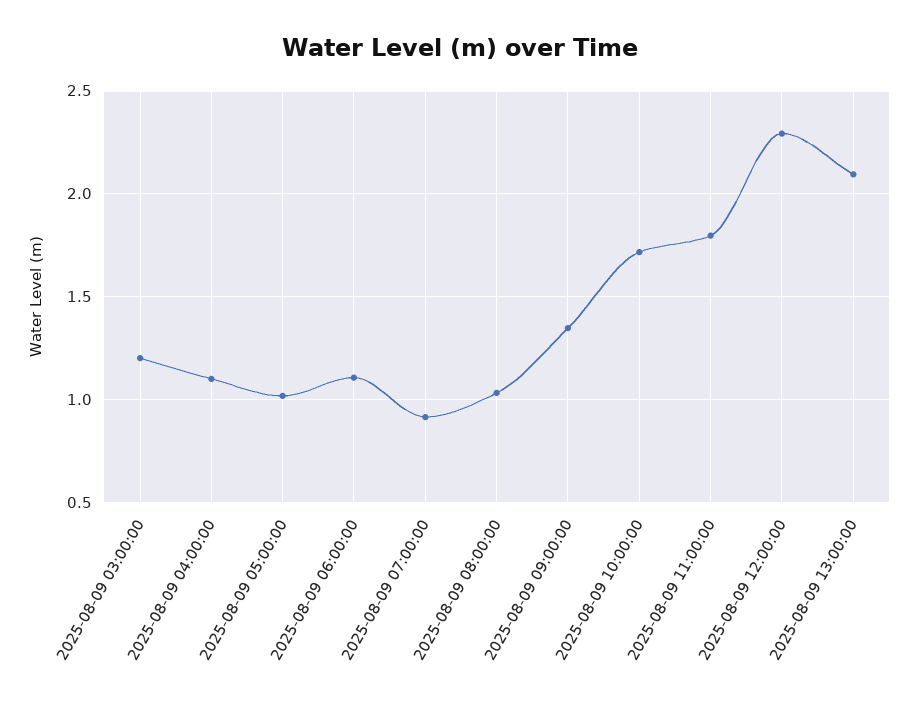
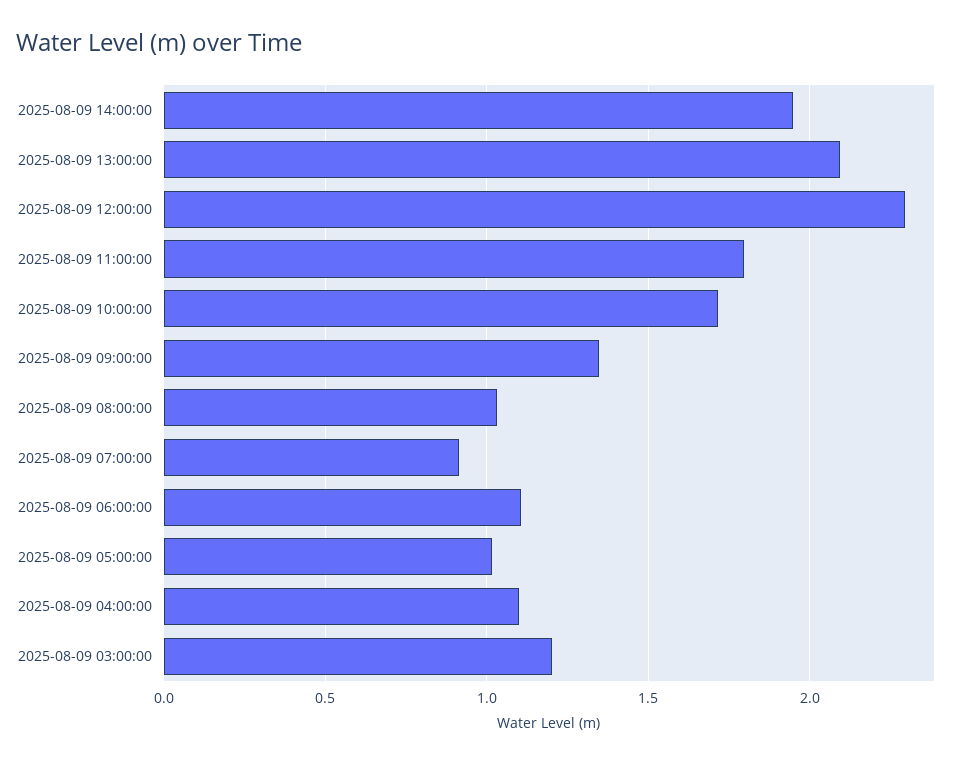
2025-08-09 14:00:00: none -> 1.95

